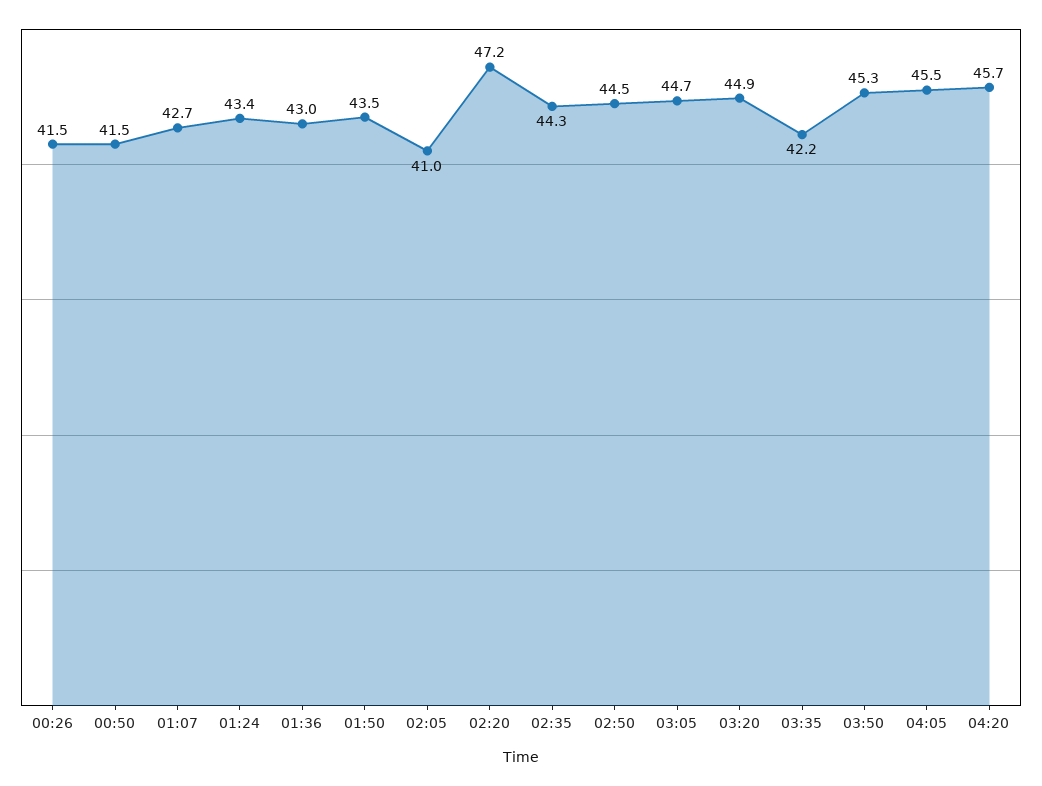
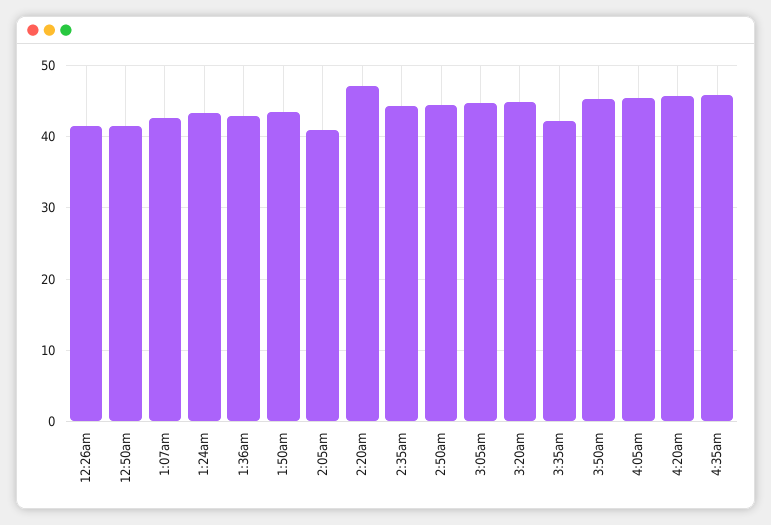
4:35am: none -> 46

